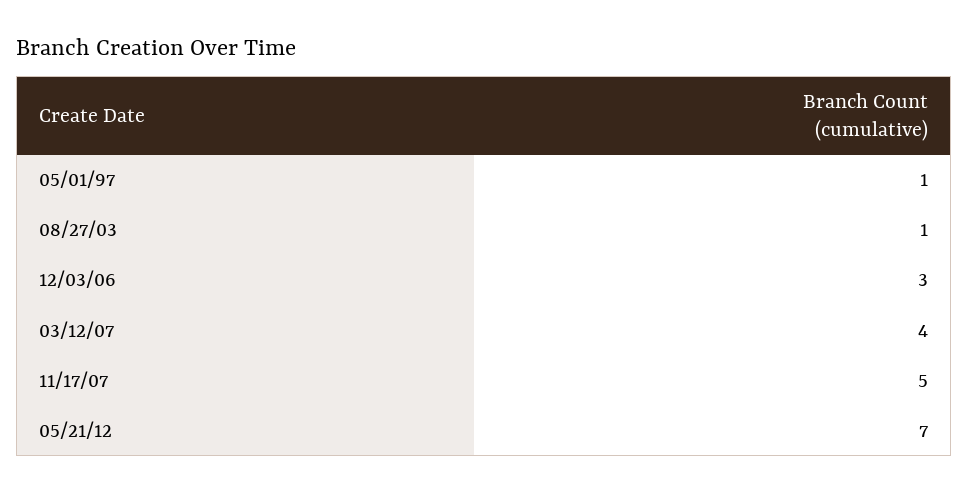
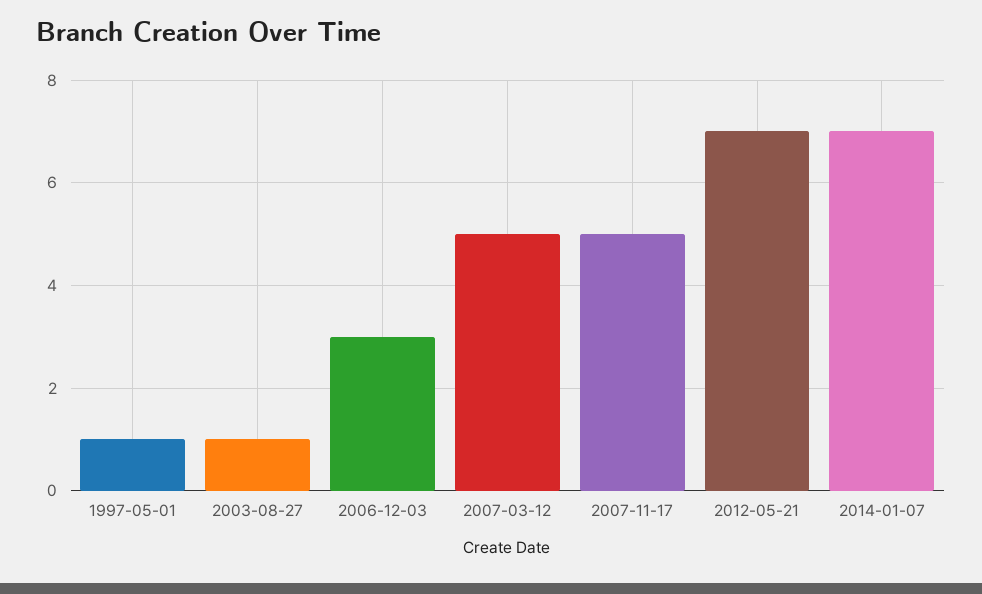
03/12/07: 4 -> 5
2014-01-07: none -> 7

